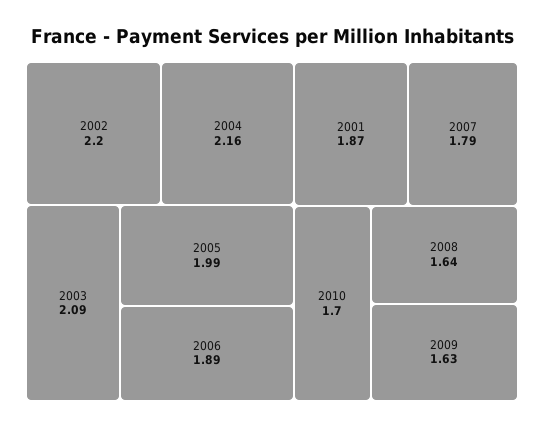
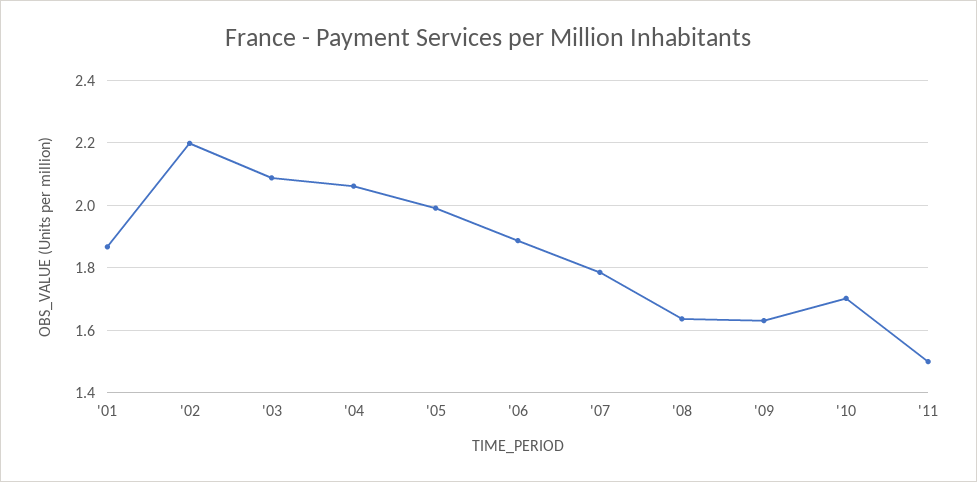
2004: 2.16 -> 2.06
'11: none -> 1.5

